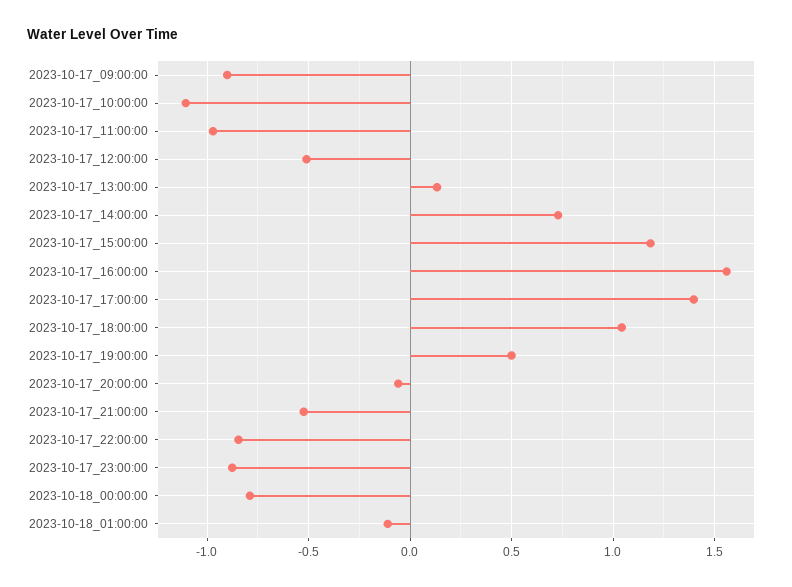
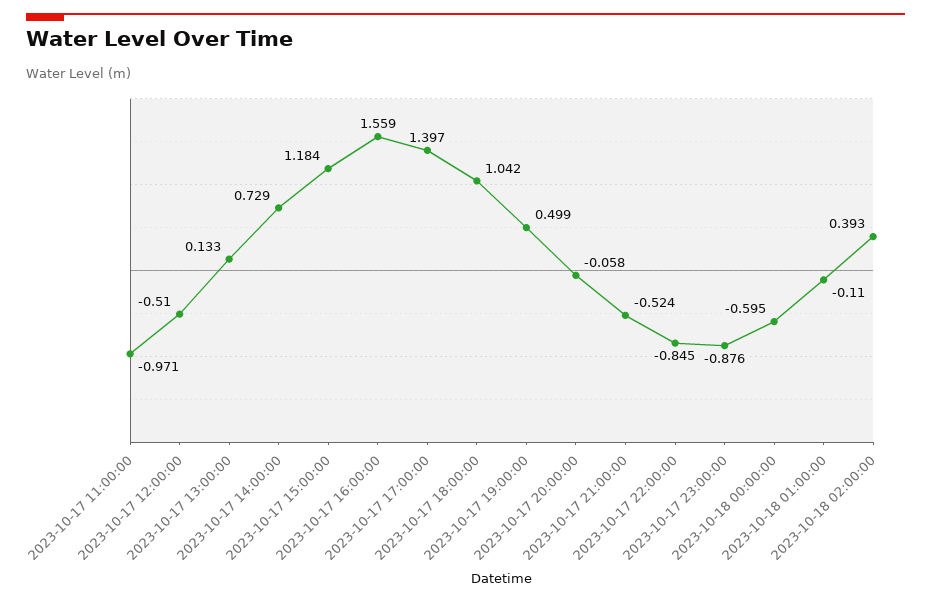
2023-10-17_09:00:00: -0.9 -> none
2023-10-17_10:00:00: -1.1 -> none
2023-10-18_00:00:00: -0.8 -> -0.595
2023-10-18 02:00:00: none -> 0.393

